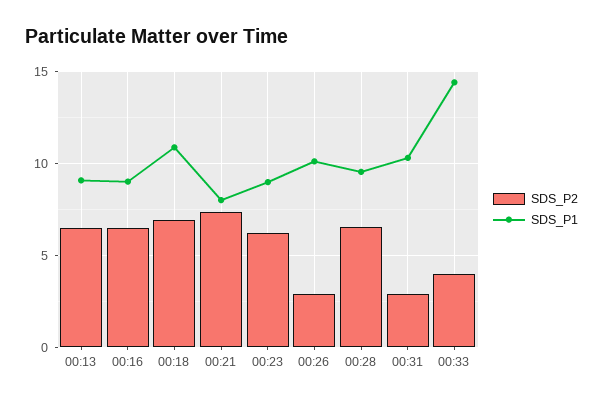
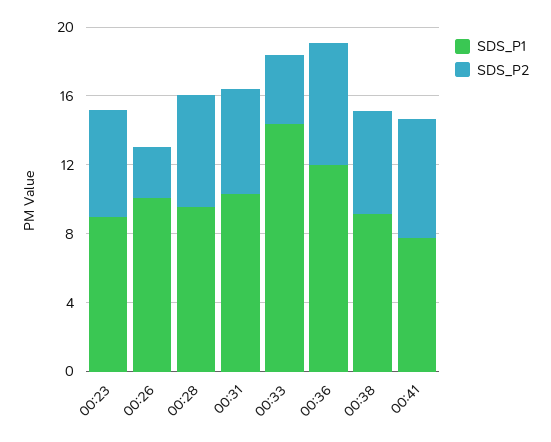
SDS_P2, 00:13: 6.5 -> none
SDS_P1, 00:13: 9 -> none
SDS_P2, 00:16: 6.5 -> none
SDS_P1, 00:16: 9 -> none
SDS_P2, 00:18: 7 -> none
SDS_P1, 00:18: 11 -> none
SDS_P2, 00:21: 7.5 -> none
SDS_P1, 00:21: 8 -> none
SDS_P2, 00:31: 3 -> 6
SDS_P1, 00:36: none -> 12
SDS_P2, 00:36: none -> 7
SDS_P1, 00:38: none -> 9
SDS_P2, 00:38: none -> 6
SDS_P1, 00:41: none -> 8
SDS_P2, 00:41: none -> 7

